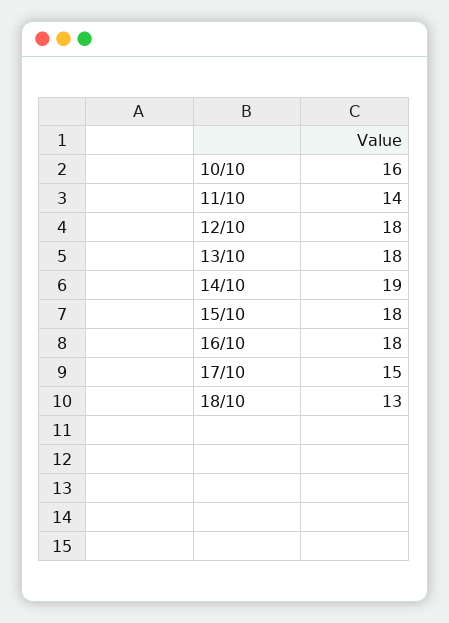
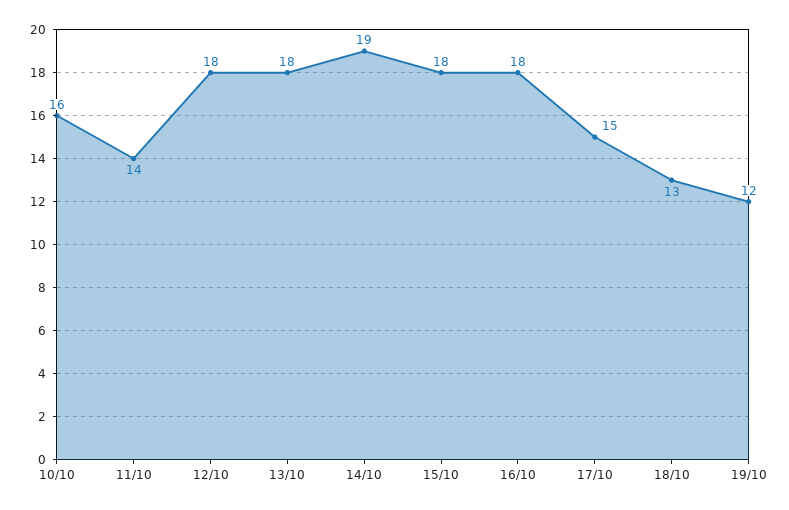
19/10: none -> 12

